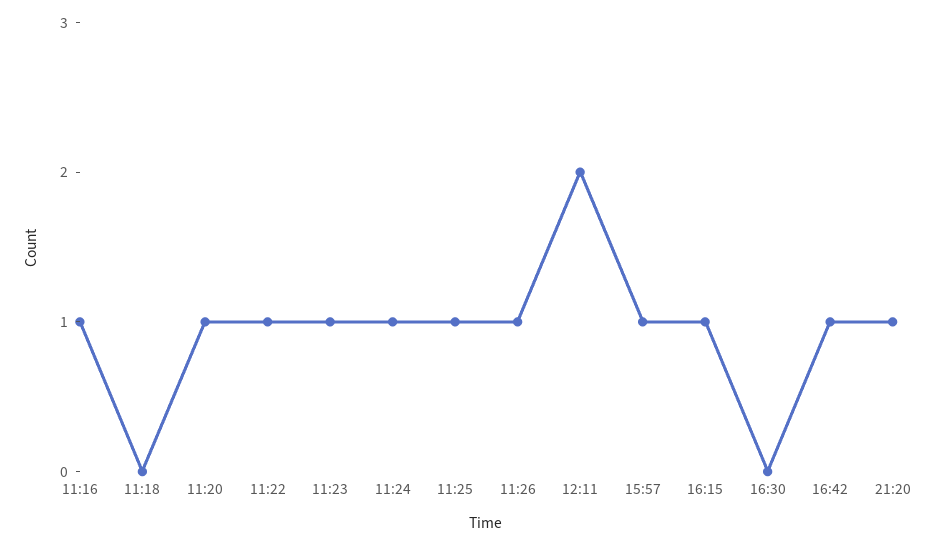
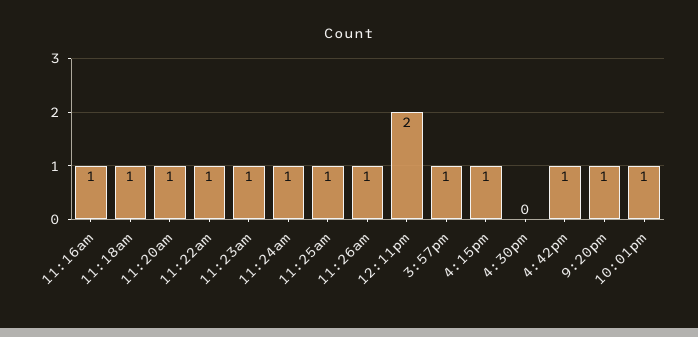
11:18: 0 -> 1
10:01pm: none -> 1

